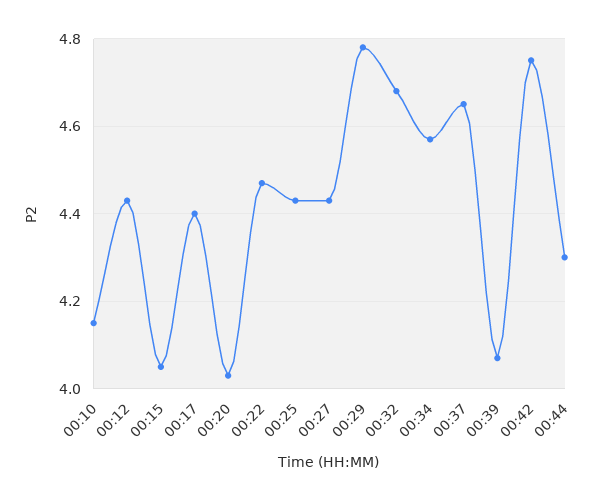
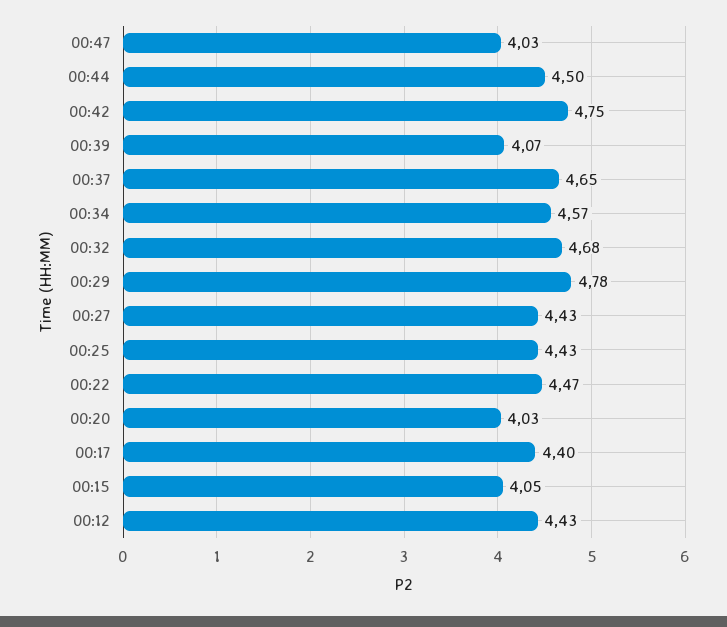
00:10: 4.15 -> none
00:44: 4.3 -> 4.5
00:47: none -> 4.03

